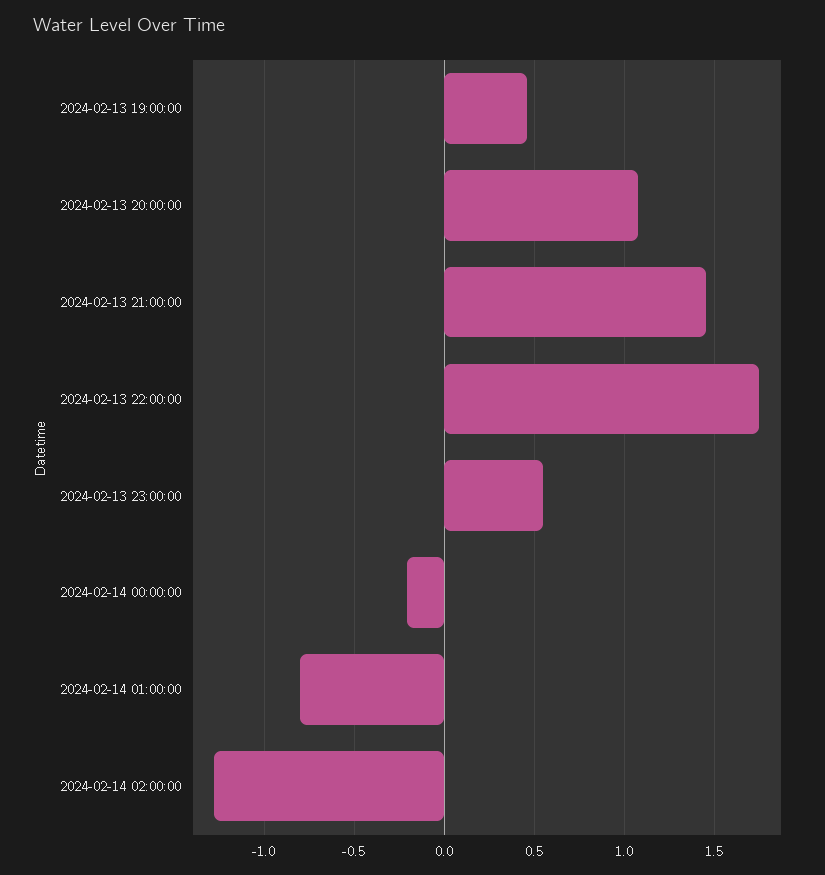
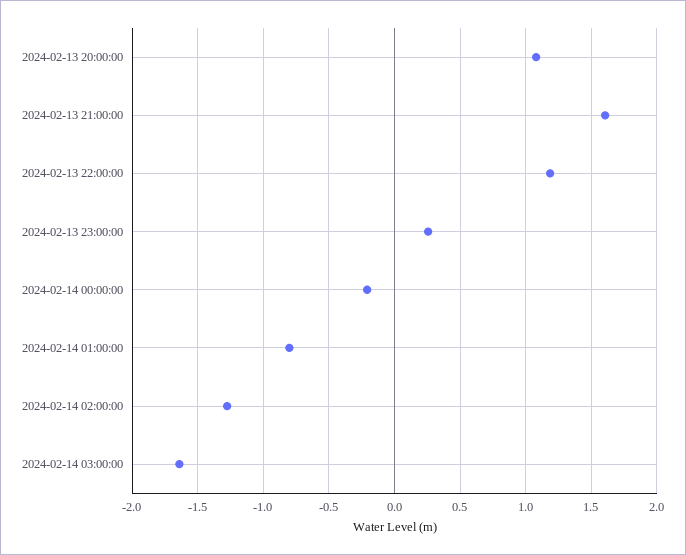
2024-02-13 19:00:00: 0.45 -> none
2024-02-13 21:00:00: 1.45 -> 1.6
2024-02-13 22:00:00: 1.75 -> 1.2
2024-02-13 23:00:00: 0.55 -> 0.25
2024-02-14 03:00:00: none -> -1.65

